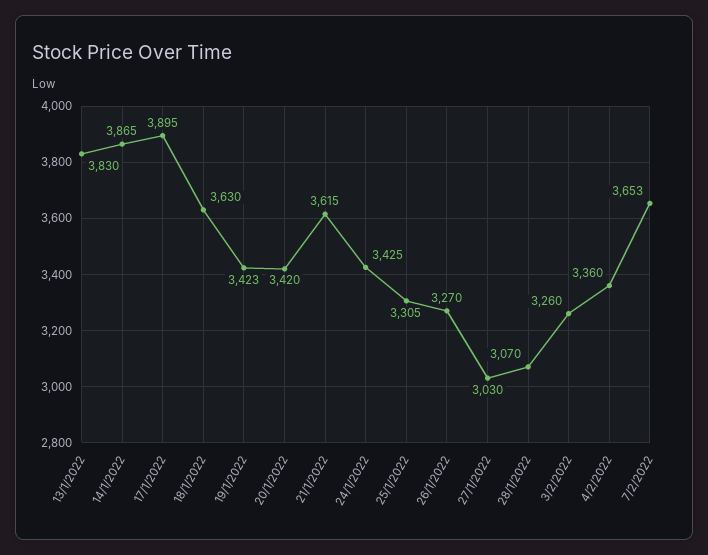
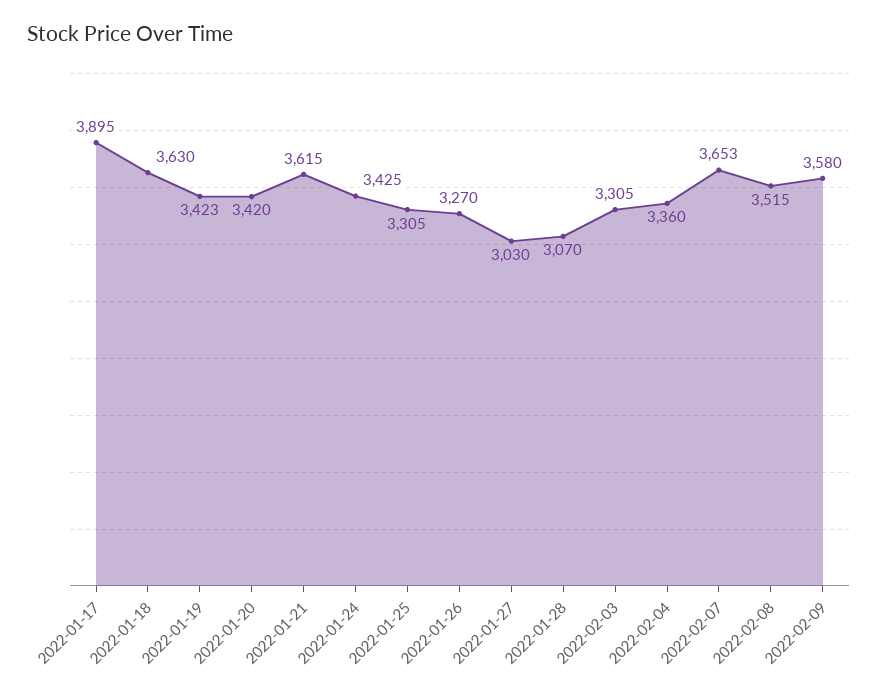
13/1/2022: 3830 -> none
14/1/2022: 3865 -> none
3/2/2022: 3260 -> 3305
2022-02-08: none -> 3515
2022-02-09: none -> 3580

